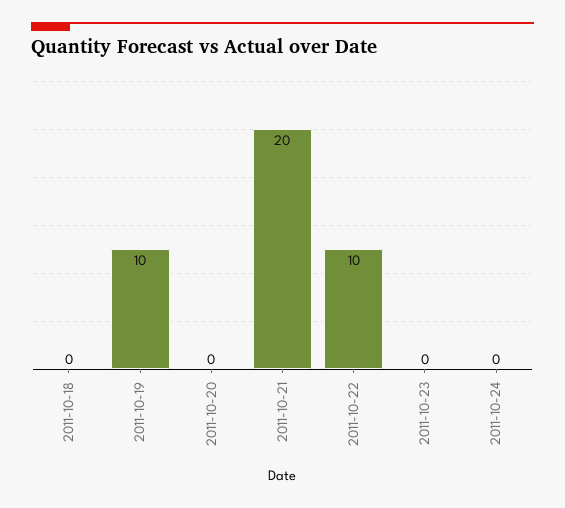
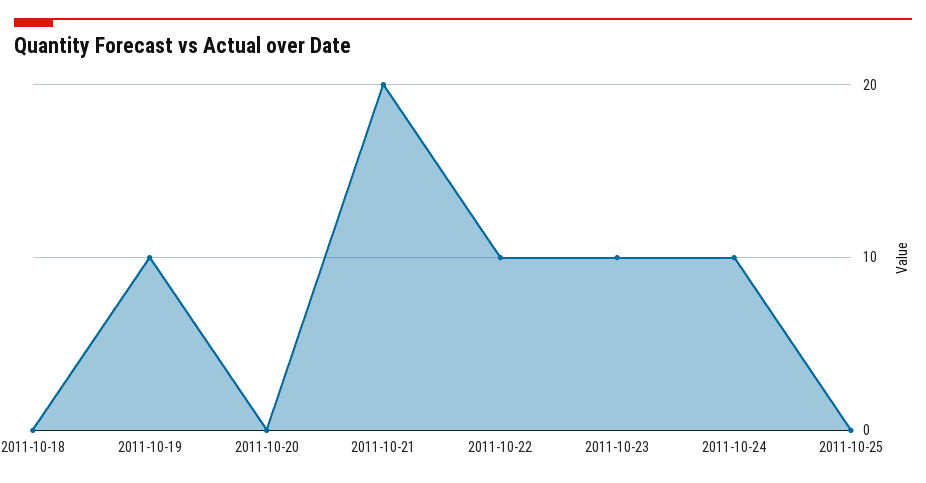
2011-10-23: 0 -> 10
2011-10-24: 0 -> 10
2011-10-25: none -> 0

